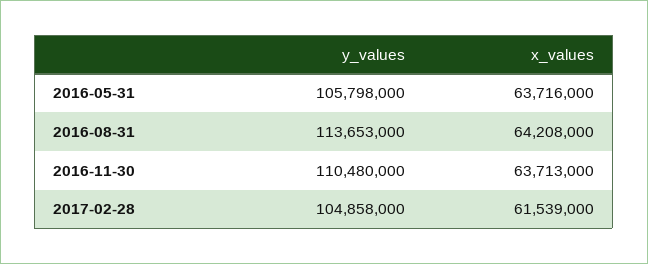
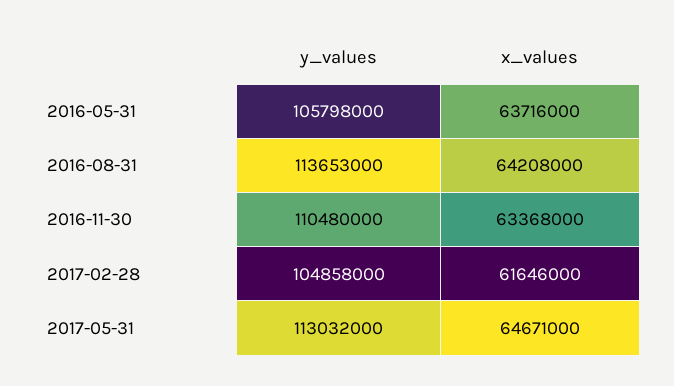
x_values, 2016-11-30: 63713000 -> 63368000
x_values, 2017-02-28: 61539000 -> 61646000
y_values, 2017-05-31: none -> 113032000
x_values, 2017-05-31: none -> 64671000

